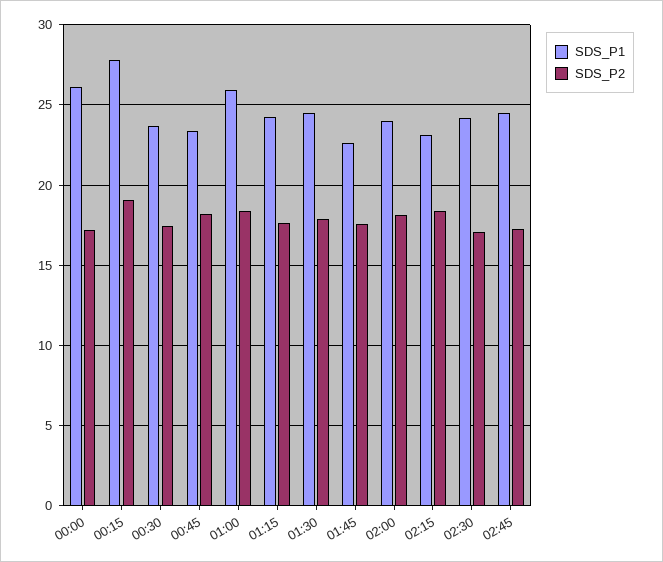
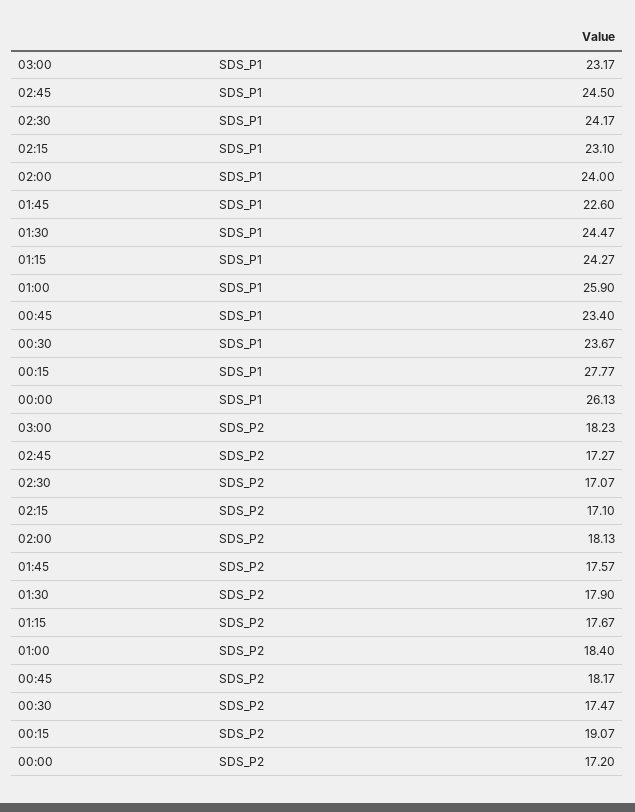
SDS_P2, 02:15: 18.5 -> 17.1
SDS_P1, 03:00: none -> 23.17
SDS_P2, 03:00: none -> 18.23

